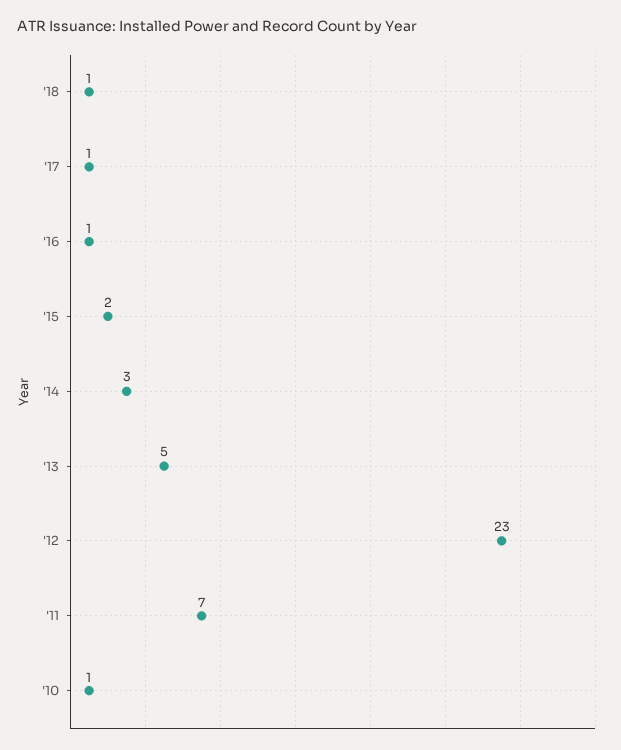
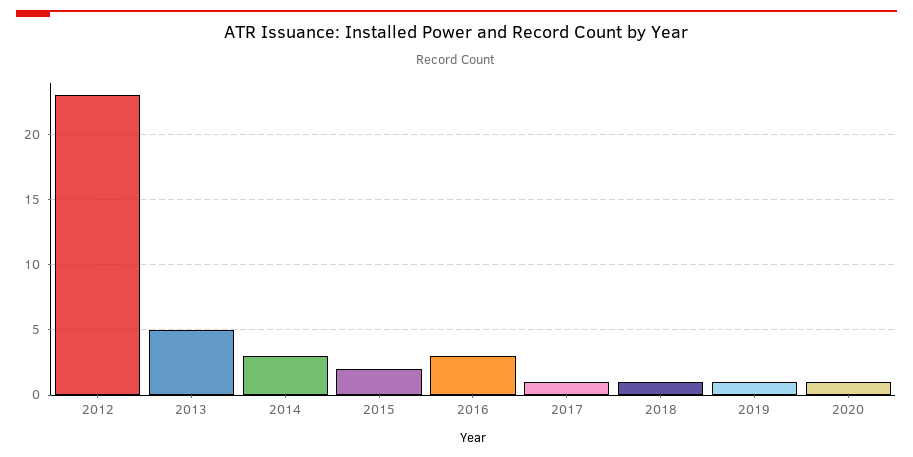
'16: 1 -> 3
'11: 7 -> none
'10: 1 -> none
2019: none -> 1
2020: none -> 1

